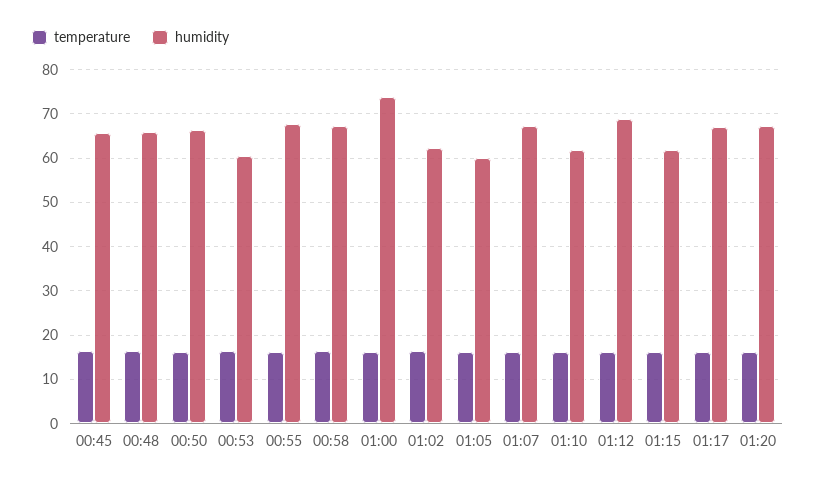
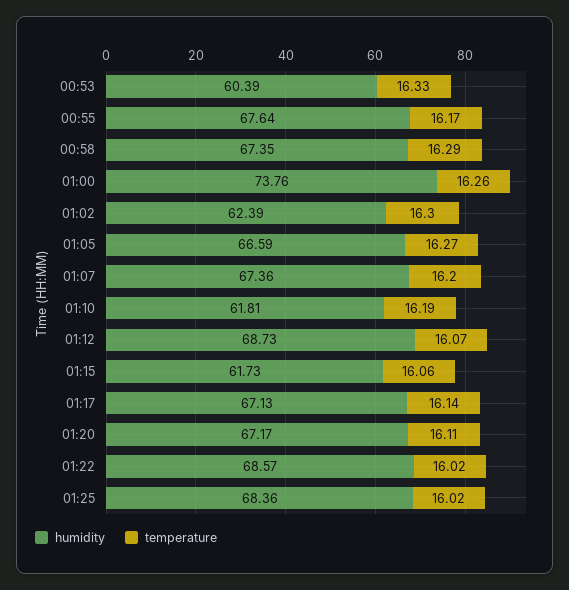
temperature, 00:45: 16 -> none
humidity, 00:45: 66 -> none
temperature, 00:48: 16 -> none
humidity, 00:48: 66 -> none
temperature, 00:50: 16 -> none
humidity, 00:50: 66 -> none
humidity, 01:05: 60 -> 66.59
humidity, 01:22: none -> 68.57
temperature, 01:22: none -> 16.02
humidity, 01:25: none -> 68.36
temperature, 01:25: none -> 16.02

